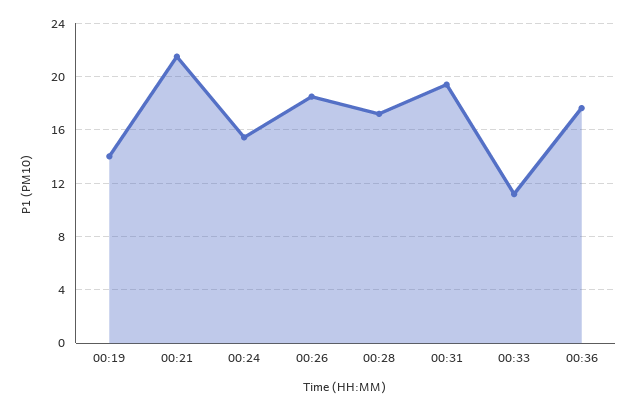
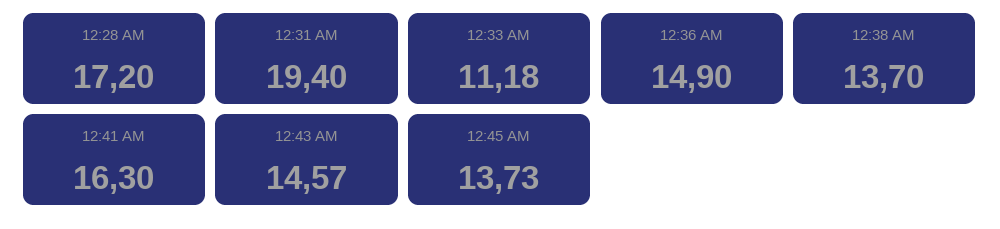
00:19: 14 -> none
00:21: 21.5 -> none
00:24: 15.5 -> none
00:26: 18.5 -> none
00:36: 17.5 -> 14.9
12:38 AM: none -> 13.7
12:41 AM: none -> 16.3
12:43 AM: none -> 14.57
12:45 AM: none -> 13.73

